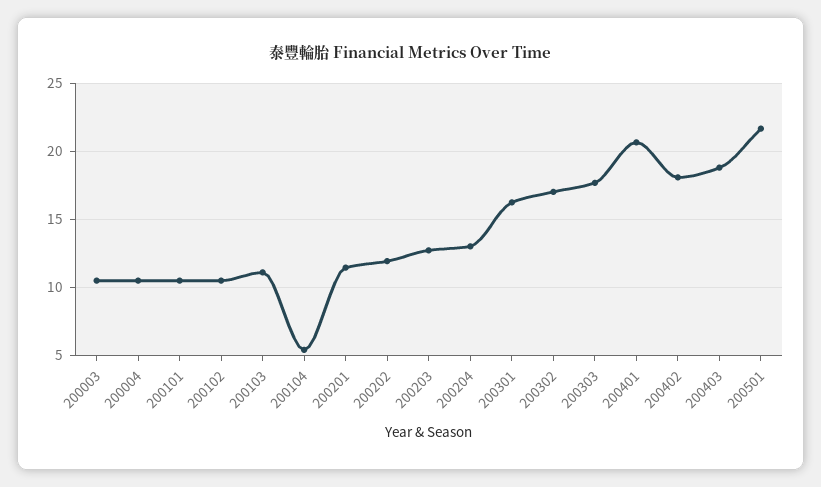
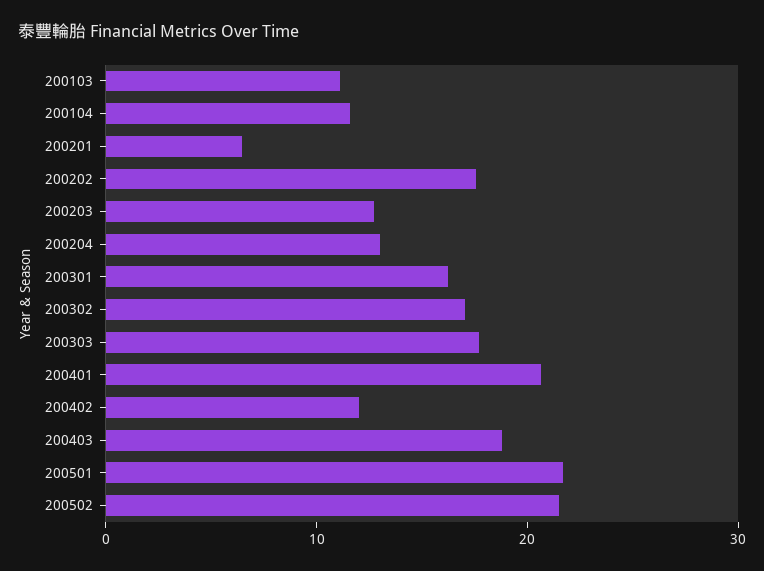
200003: 10.5 -> none
200004: 10.5 -> none
200101: 10.5 -> none
200102: 10.5 -> none
200104: 5.5 -> 12
200201: 11.5 -> 6
200202: 12 -> 18
200402: 18 -> 12
200502: none -> 22

